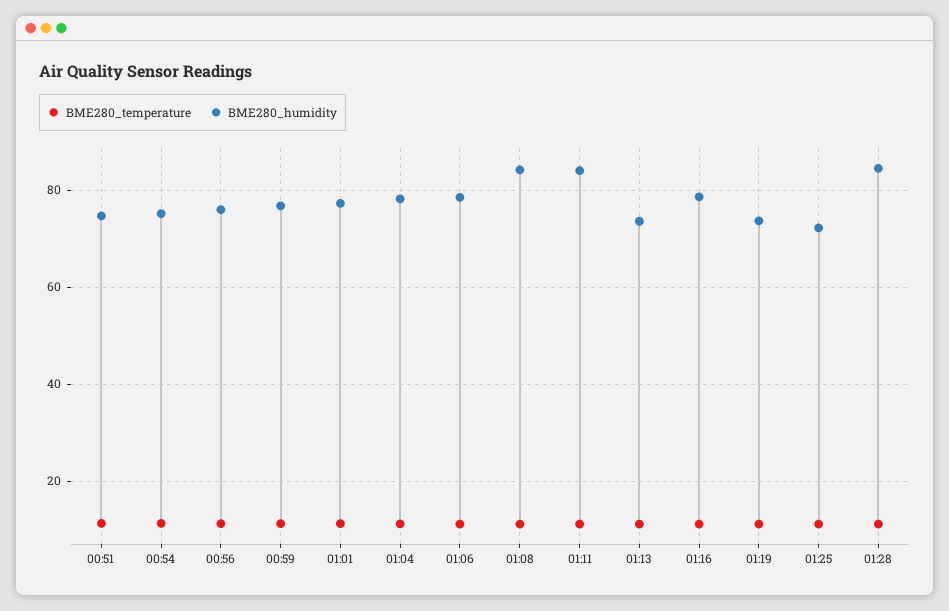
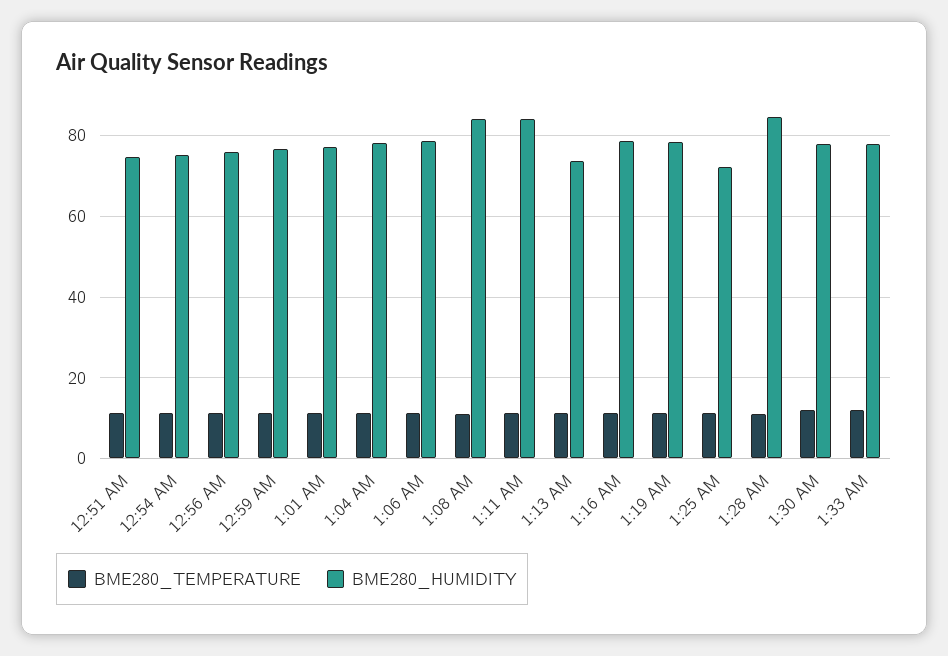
BME280_humidity, 01:19: 74 -> 78
BME280_temperature, 1:30 AM: none -> 12
BME280_humidity, 1:30 AM: none -> 78
BME280_temperature, 1:33 AM: none -> 12
BME280_humidity, 1:33 AM: none -> 78

